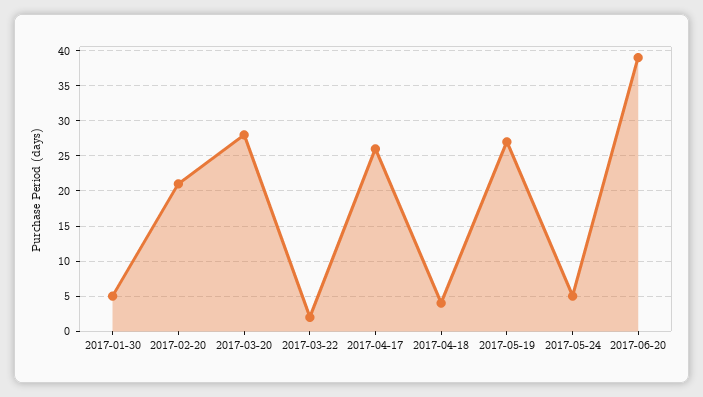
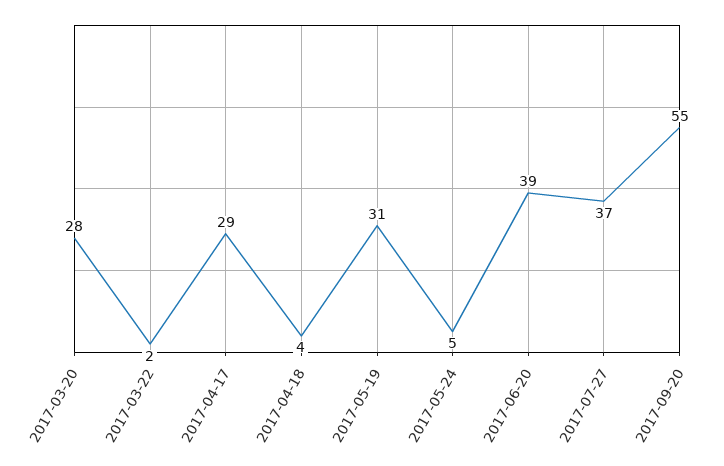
2017-01-30: 5 -> none
2017-02-20: 21 -> none
2017-04-17: 26 -> 29
2017-05-19: 27 -> 31
2017-07-27: none -> 37
2017-09-20: none -> 55

